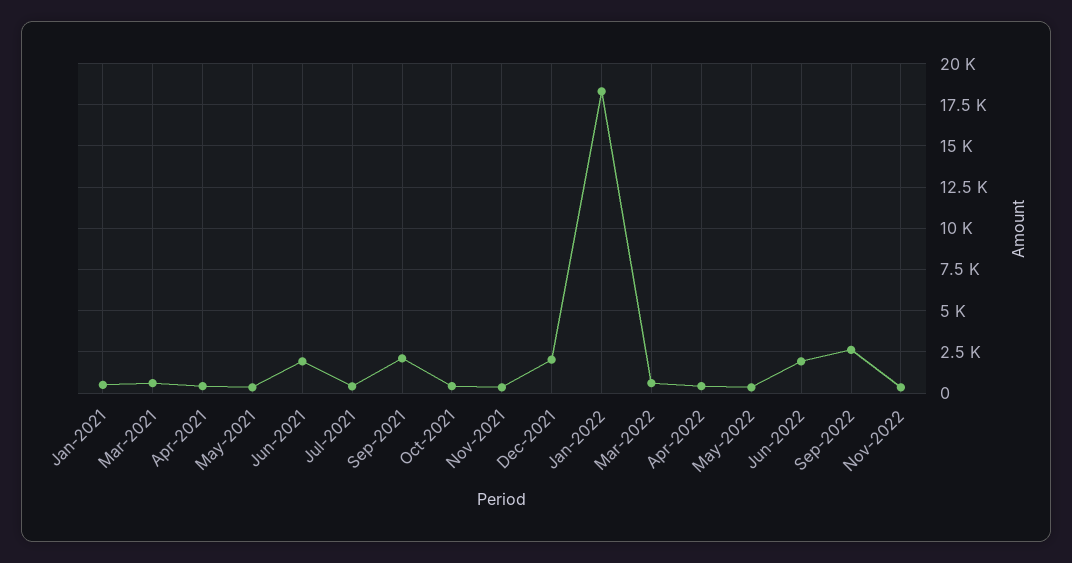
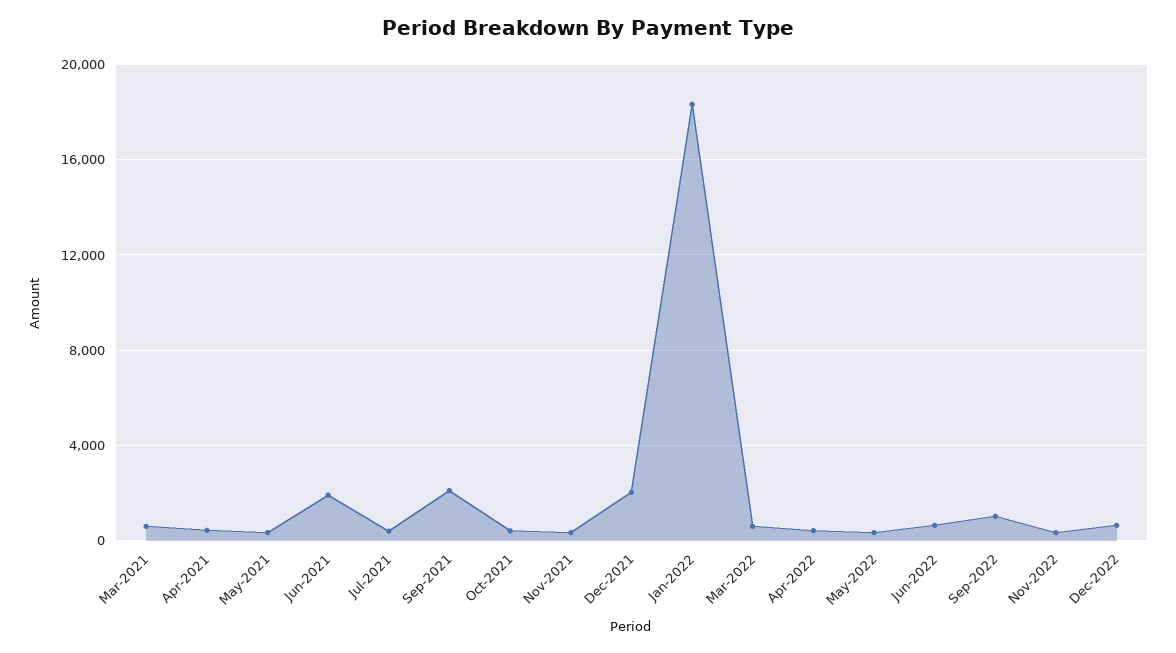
Jan-2021: 500 -> none
Jun-2022: 2000 -> 500
Sep-2022: 2500 -> 1000
Dec-2022: none -> 500

